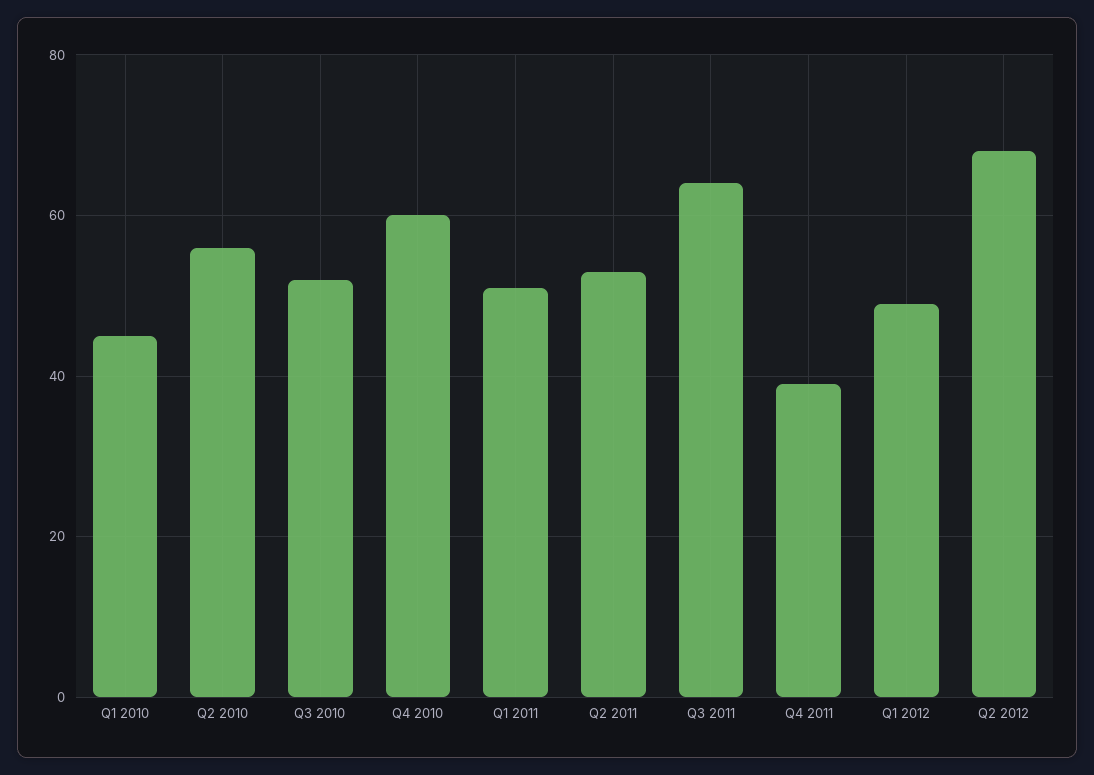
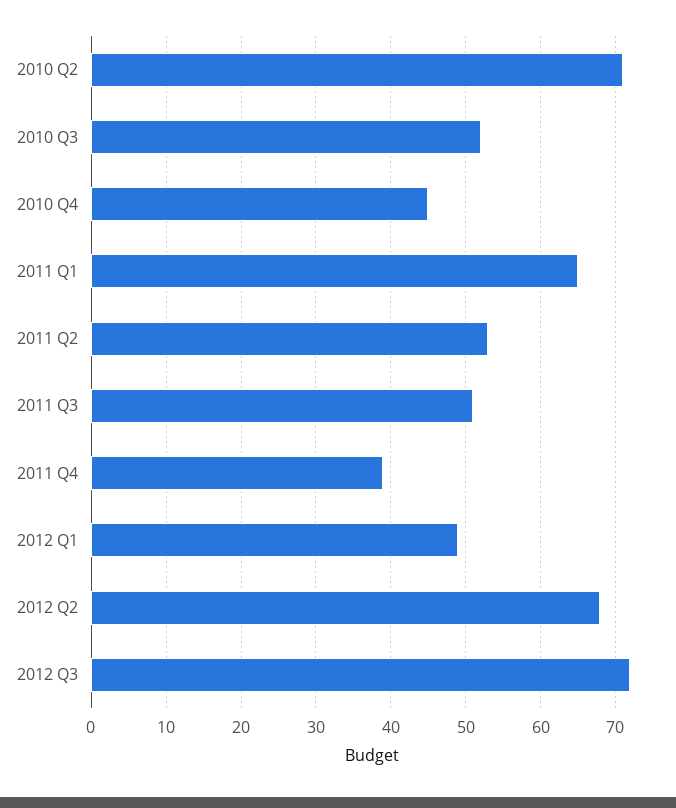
Q1 2010: 45 -> none
Q2 2010: 55 -> 71
Q4 2010: 60 -> 45
Q1 2011: 50 -> 65
Q3 2011: 65 -> 51
2012 Q3: none -> 72

